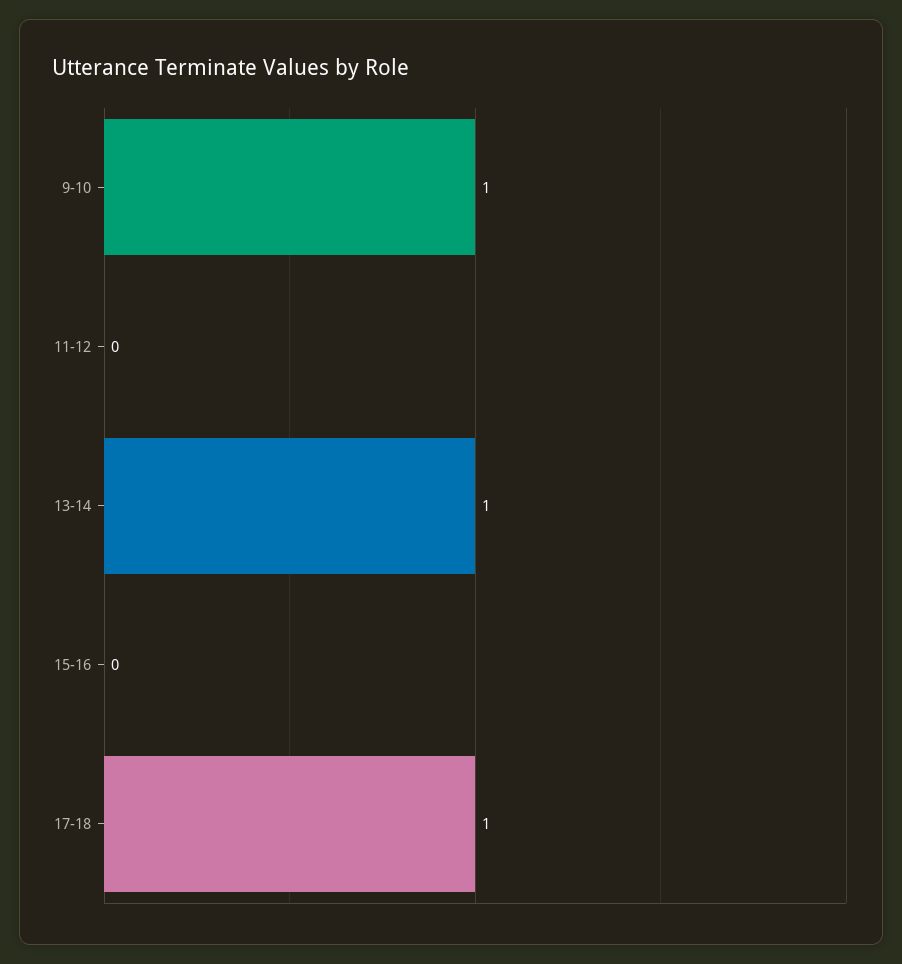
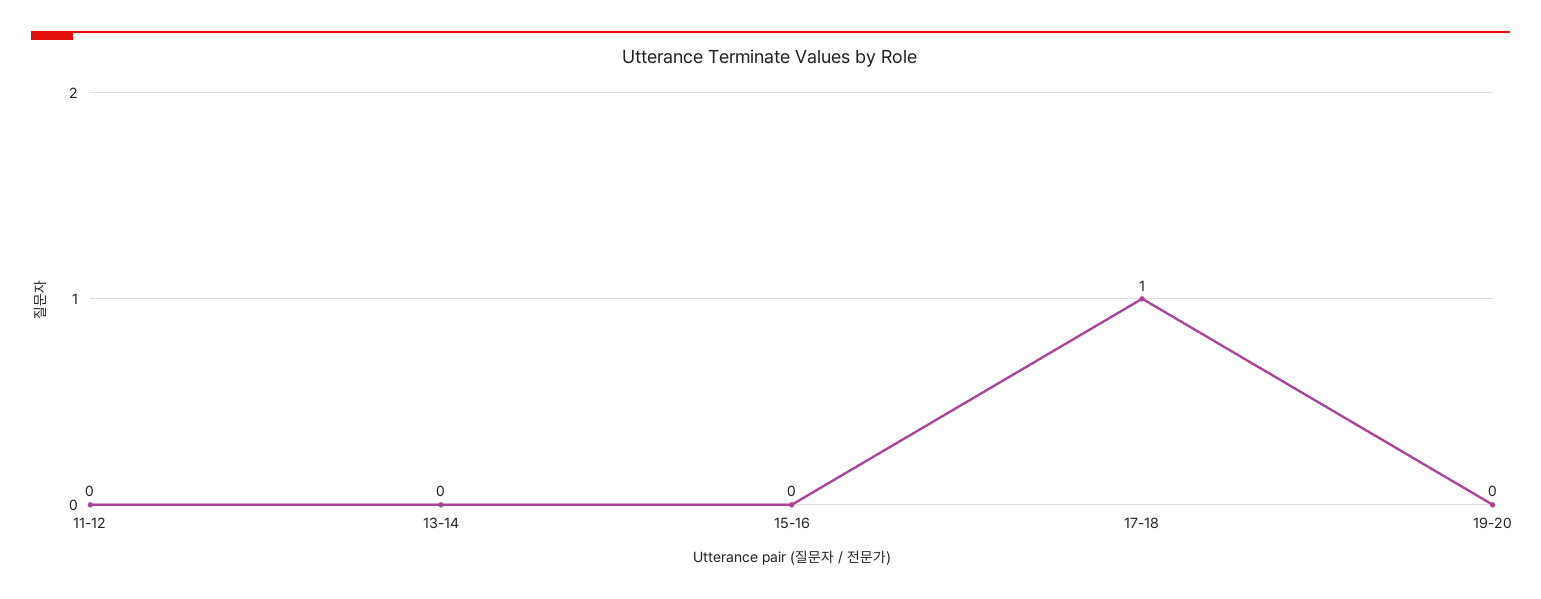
9-10: 1 -> none
13-14: 1 -> 0
19-20: none -> 0

